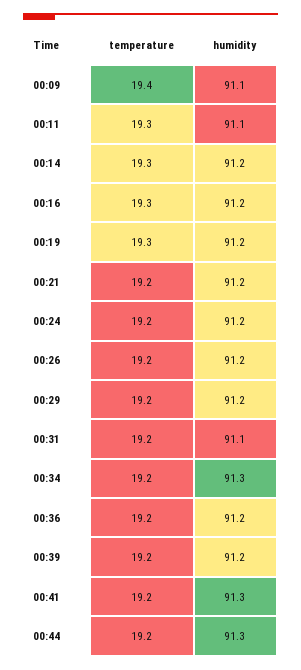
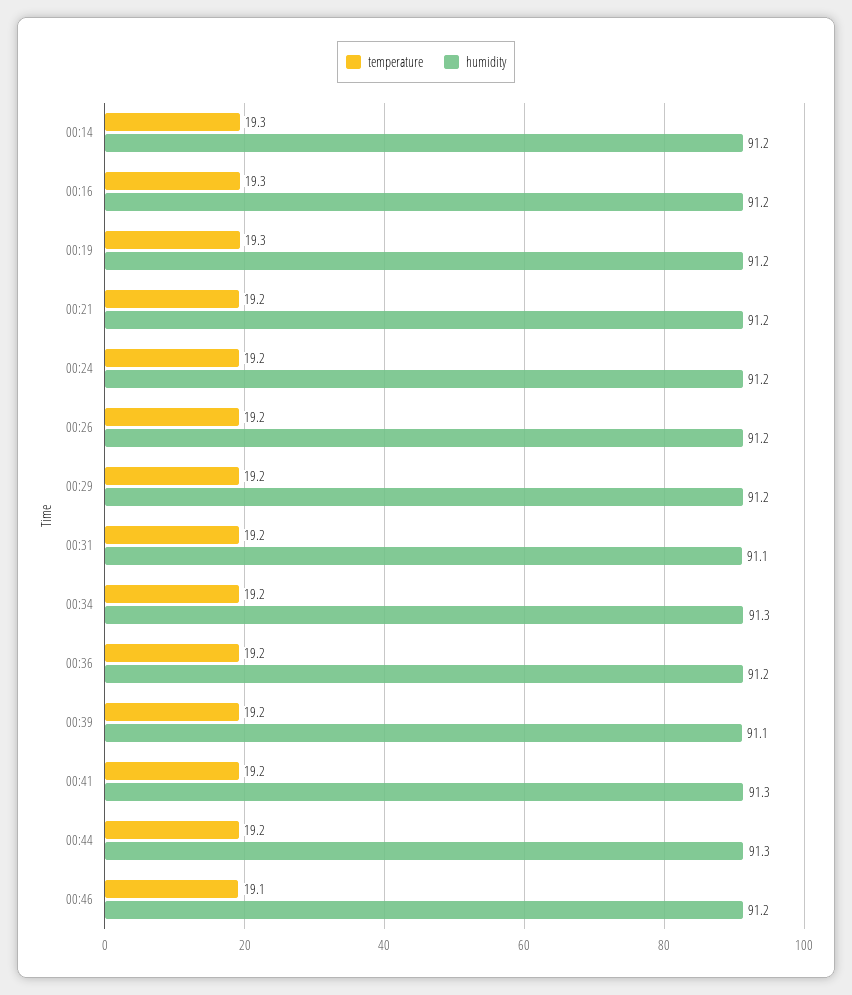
temperature, 00:09: 19.4 -> none
humidity, 00:09: 91.1 -> none
temperature, 00:11: 19.3 -> none
humidity, 00:11: 91.1 -> none
humidity, 00:39: 91.2 -> 91.1
temperature, 00:46: none -> 19.1
humidity, 00:46: none -> 91.2

